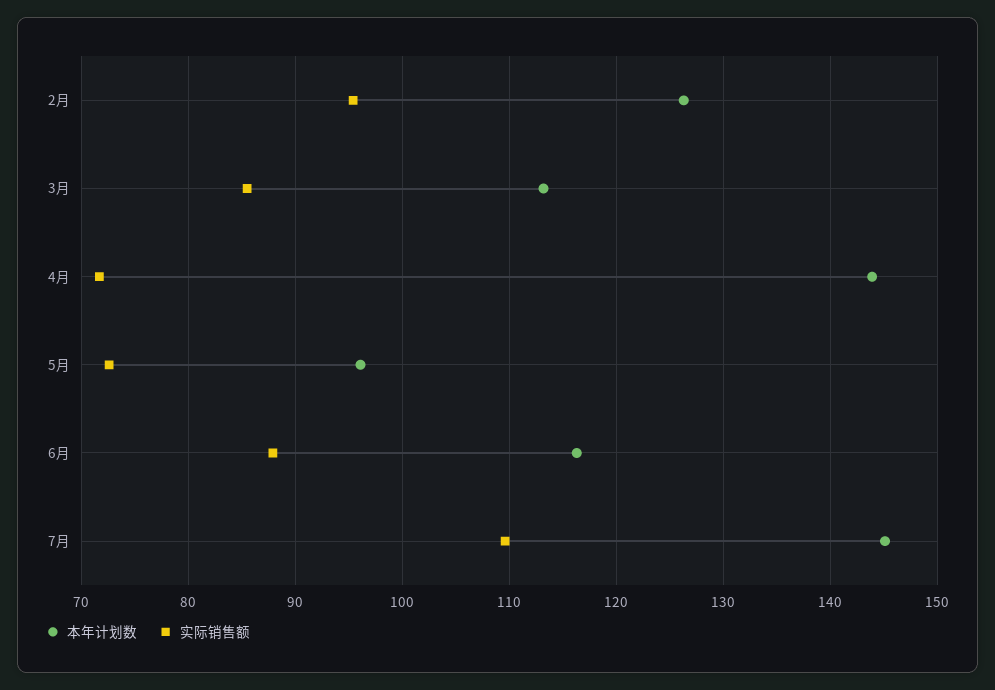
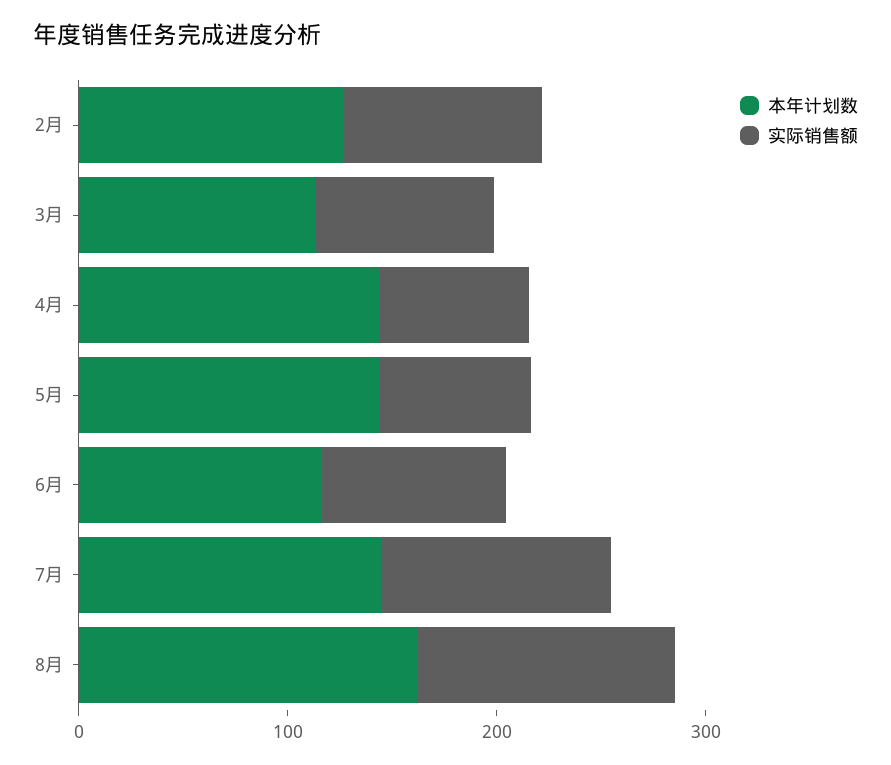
本年计划数, 5月: 96 -> 140
本年计划数, 8月: none -> 160
实际销售额, 8月: none -> 120

